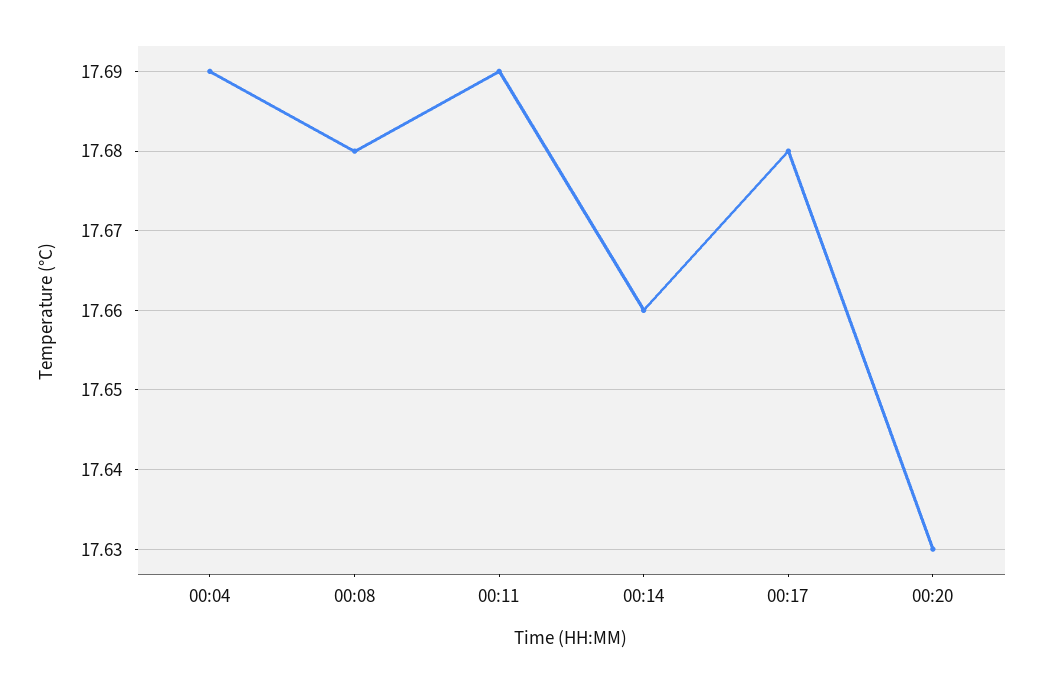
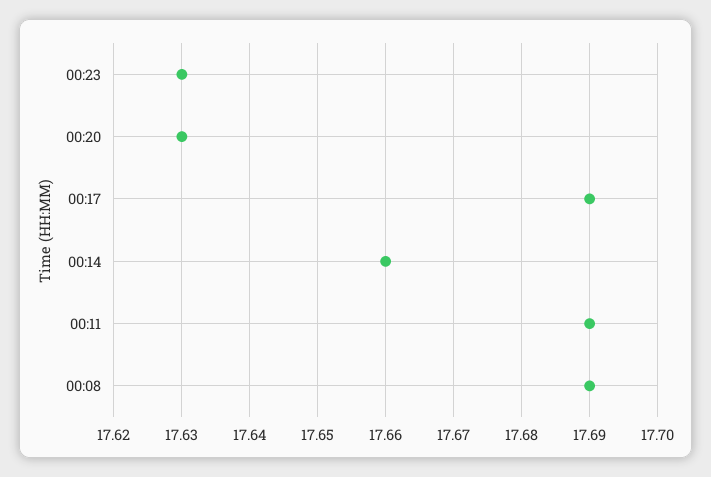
00:04: 17.69 -> none
00:08: 17.68 -> 17.69
00:17: 17.68 -> 17.69
00:23: none -> 17.63

